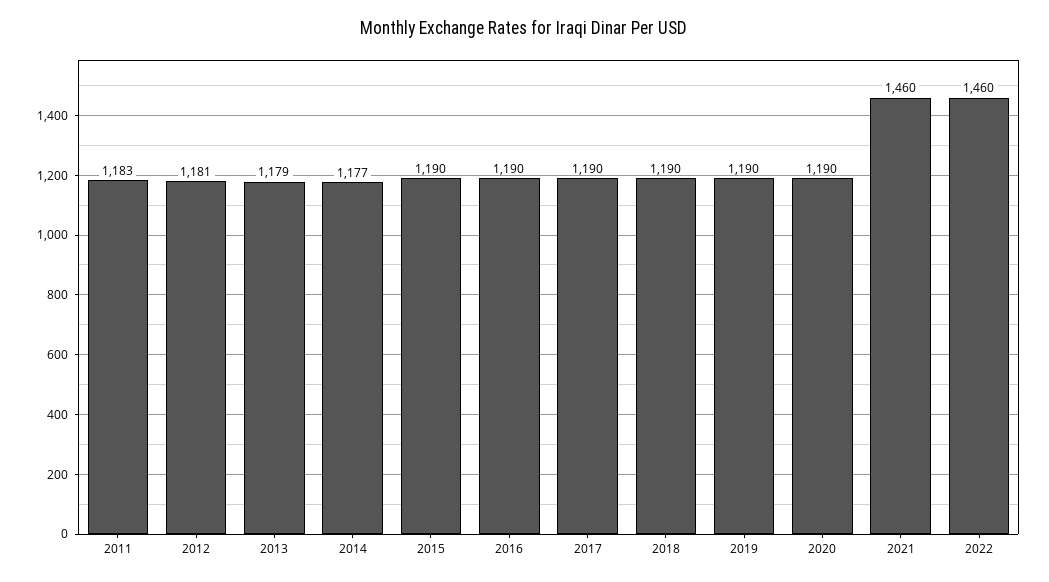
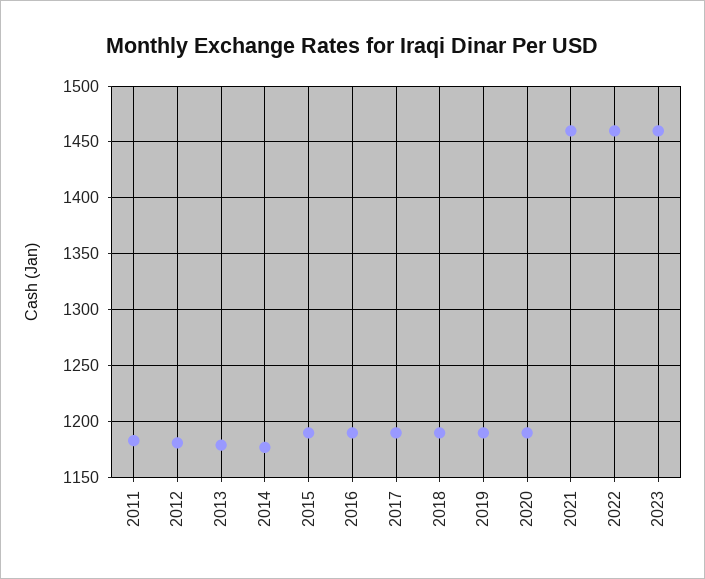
2023: none -> 1460

